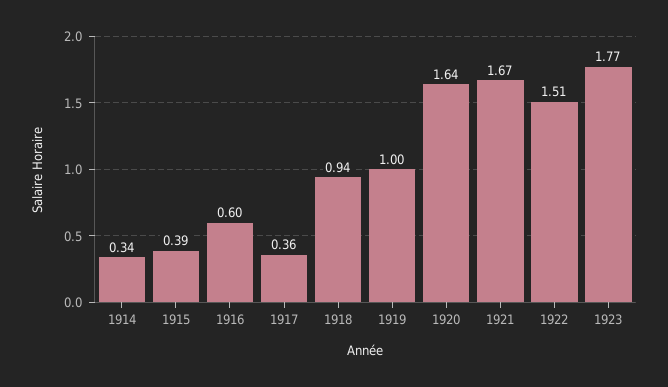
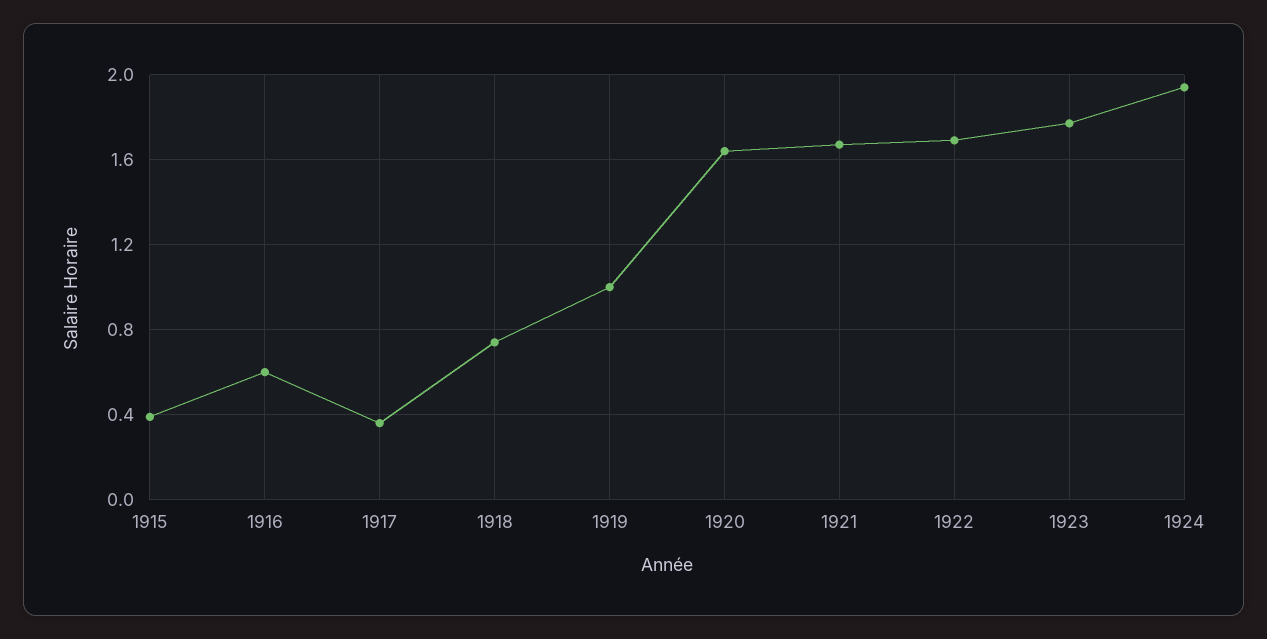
1914: 0.34 -> none
1918: 0.94 -> 0.75
1922: 1.51 -> 1.7
1924: none -> 1.95

